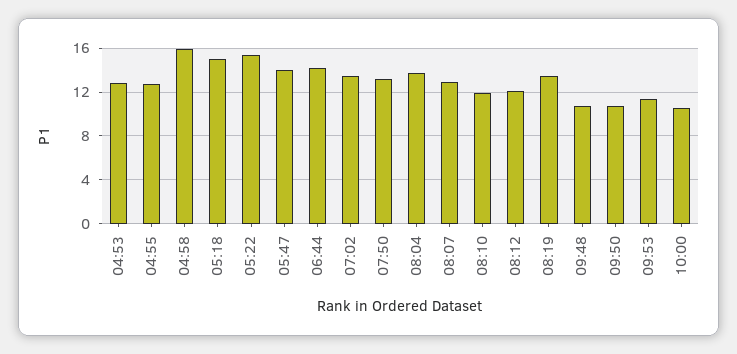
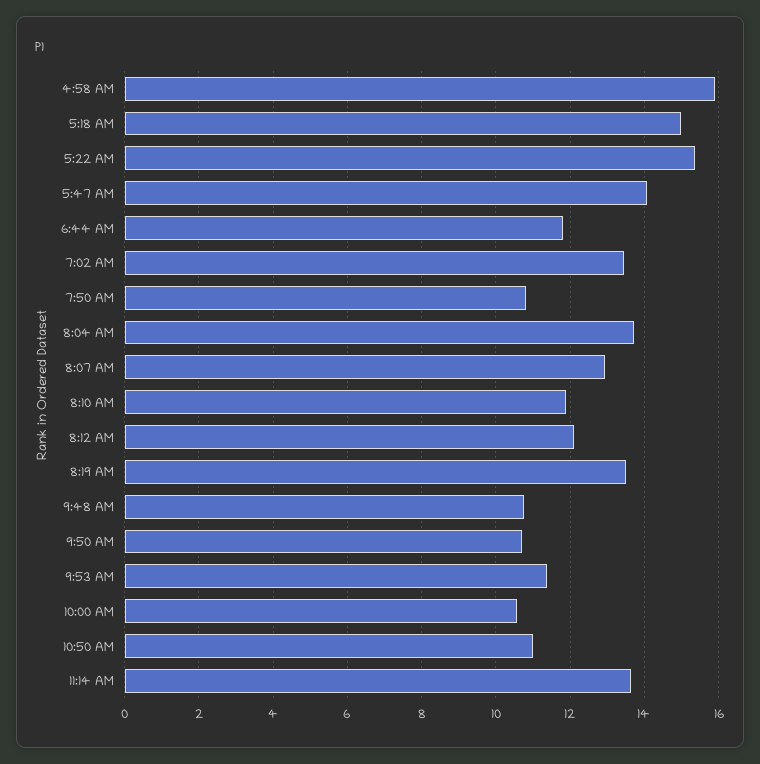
04:53: 13 -> none
04:55: 13 -> none
06:44: 14 -> 11.8
07:50: 13 -> 10.8
10:50 AM: none -> 11
11:14 AM: none -> 13.6

